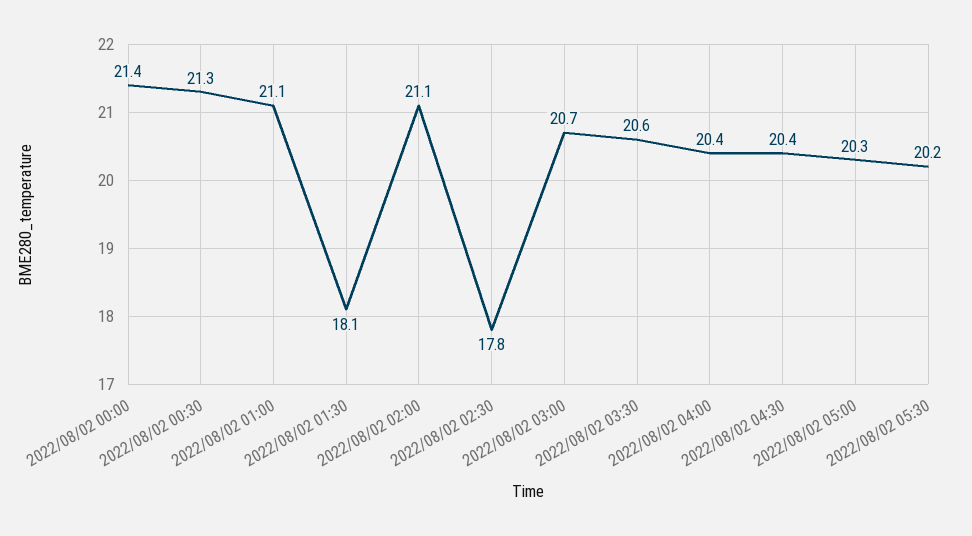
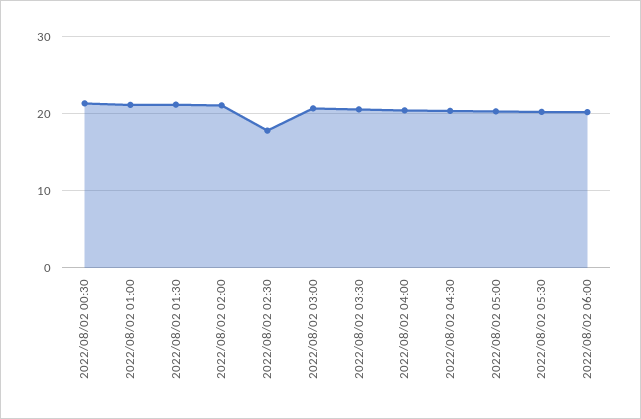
2022/08/02 00:00: 21.4 -> none
2022/08/02 01:30: 18.1 -> 21
2022/08/02 06:00: none -> 20

